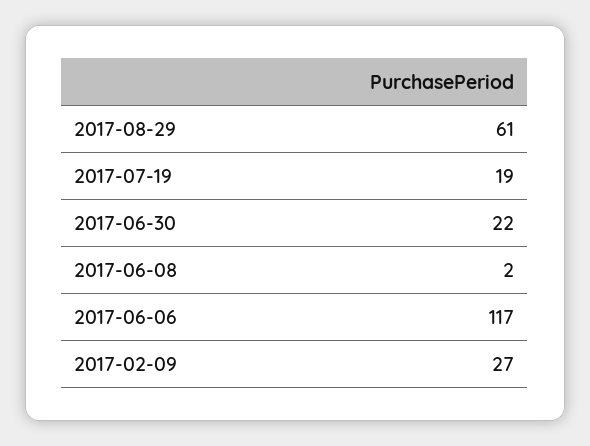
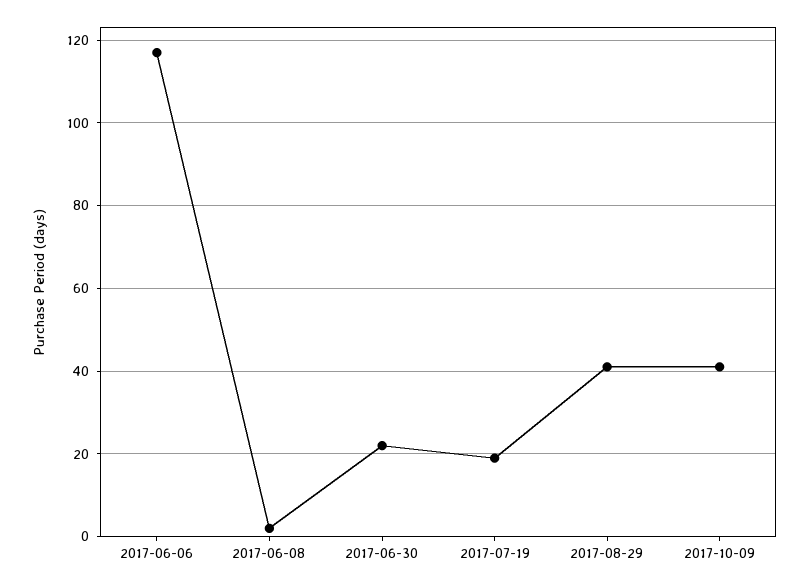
2017-08-29: 61 -> 40
2017-02-09: 27 -> none
2017-10-09: none -> 40

